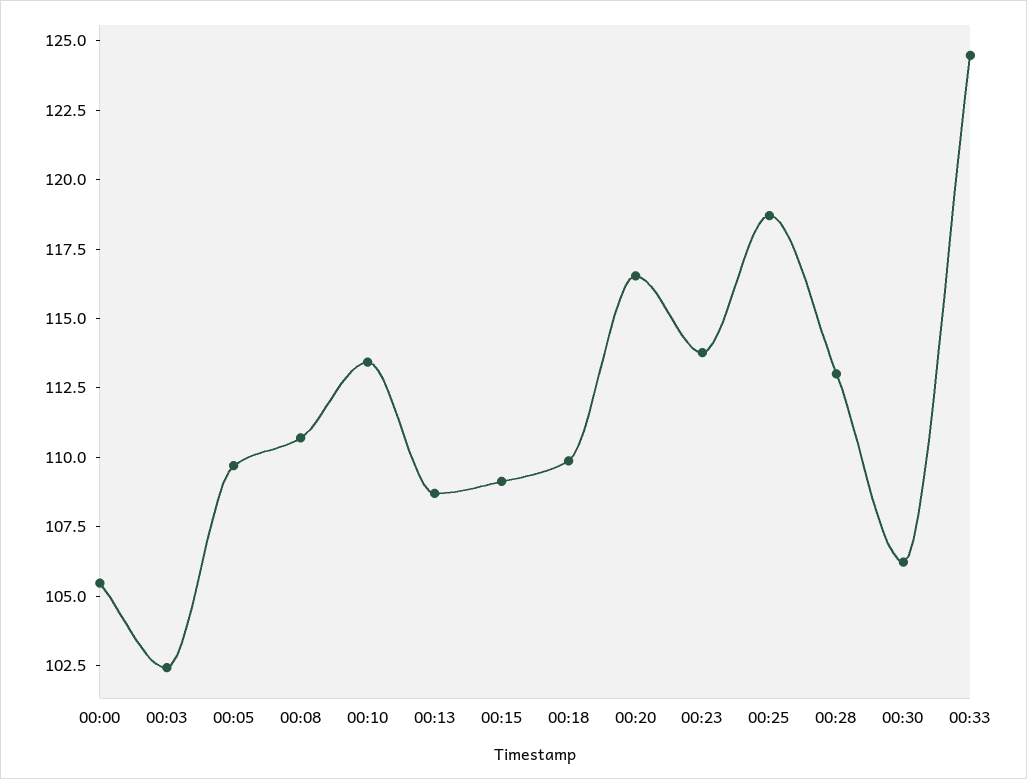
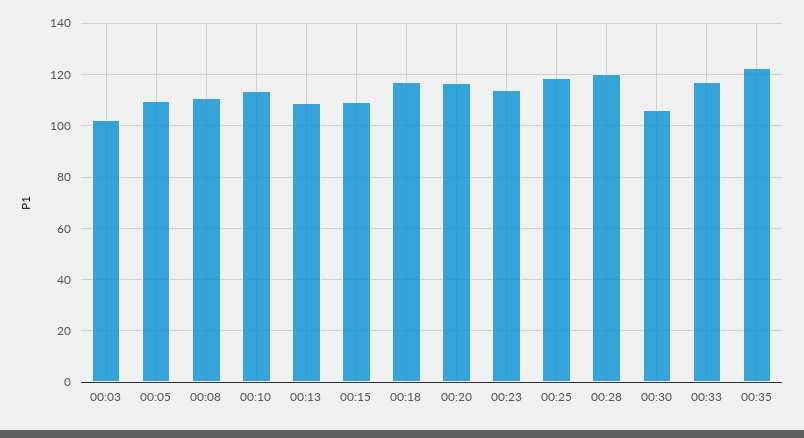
00:00: 105.5 -> none
00:18: 110 -> 117.5
00:28: 113 -> 120
00:33: 124.5 -> 117.5
00:35: none -> 122.5

